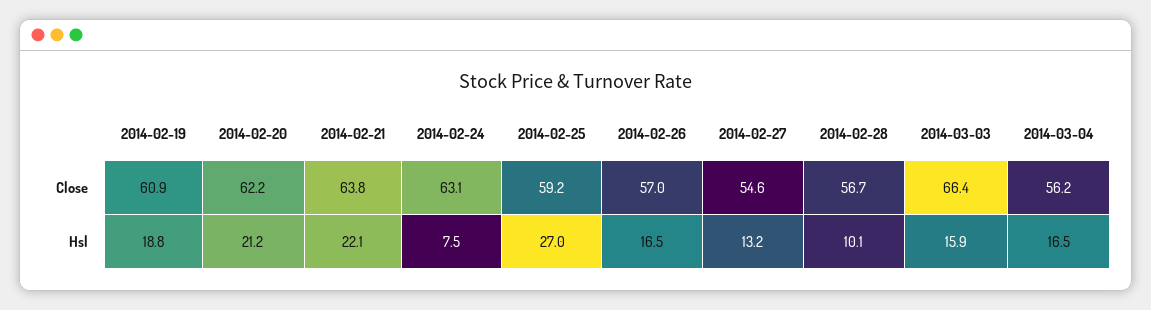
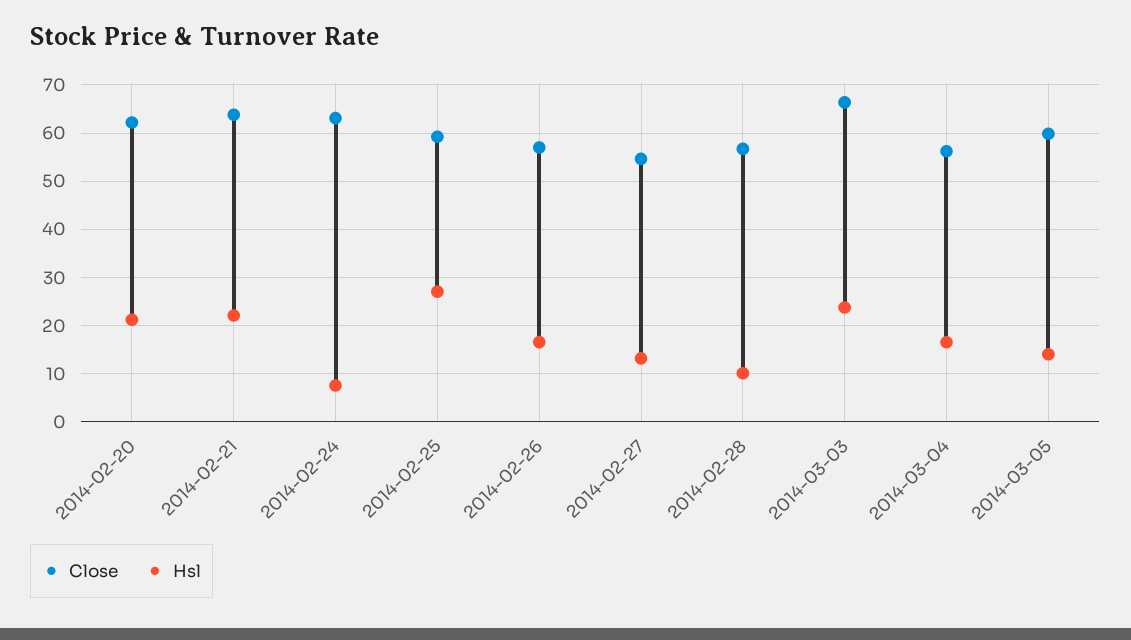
Close, 2014-02-19: 60.9 -> none
Hsl, 2014-02-19: 18.8 -> none
Hsl, 2014-03-03: 15.9 -> 24
Close, 2014-03-05: none -> 60
Hsl, 2014-03-05: none -> 14

